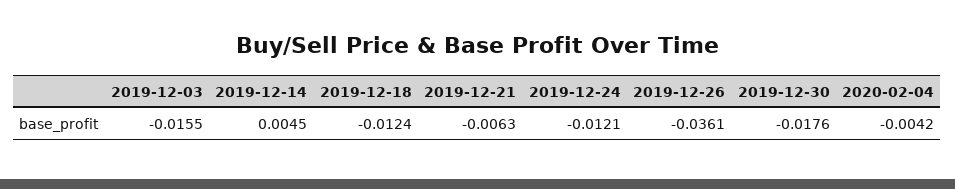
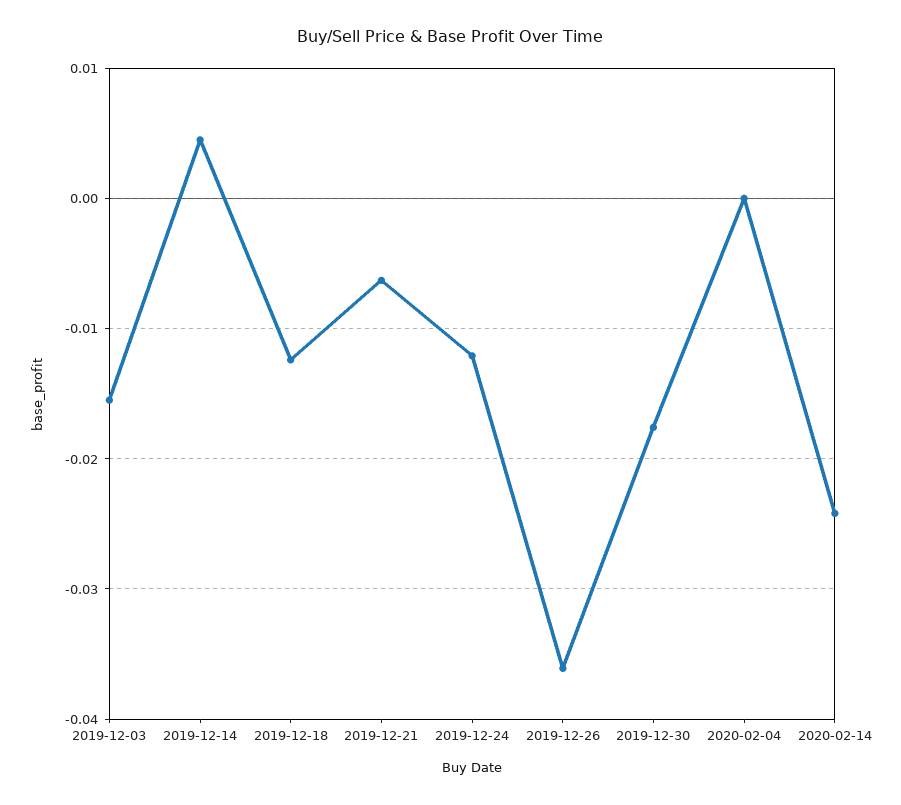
2020-02-04: -0.0042 -> 0
2020-02-14: none -> -0.024

